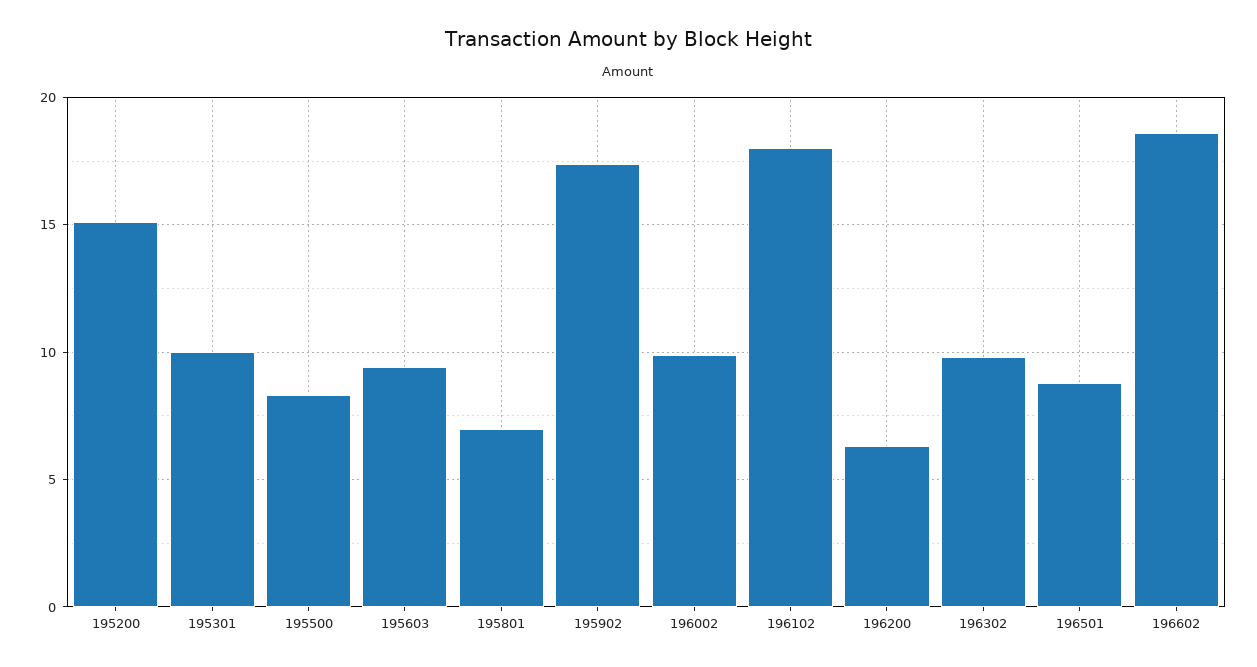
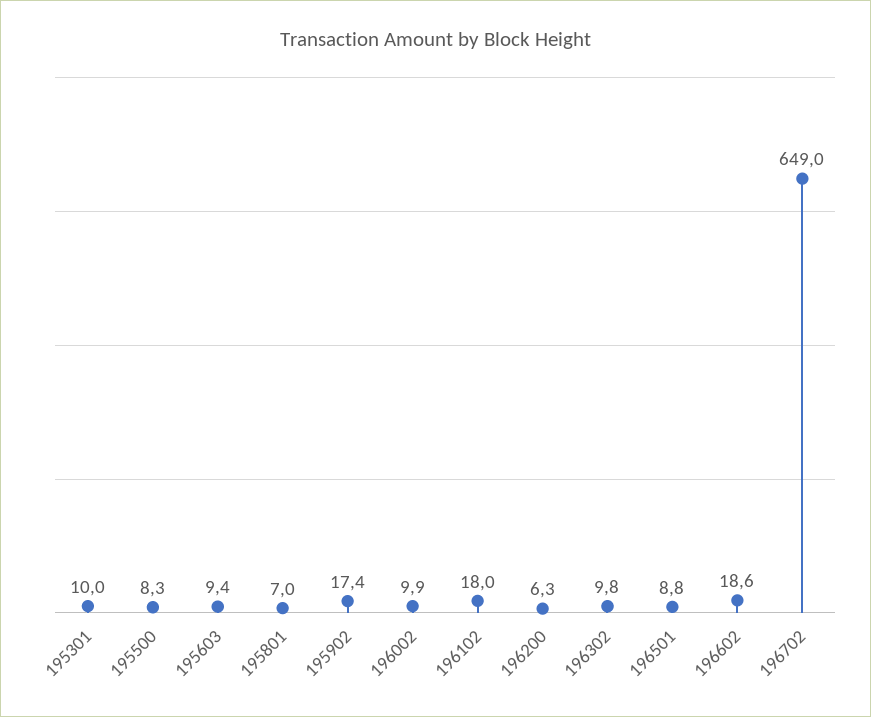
195200: 15 -> none
196702: none -> 649

